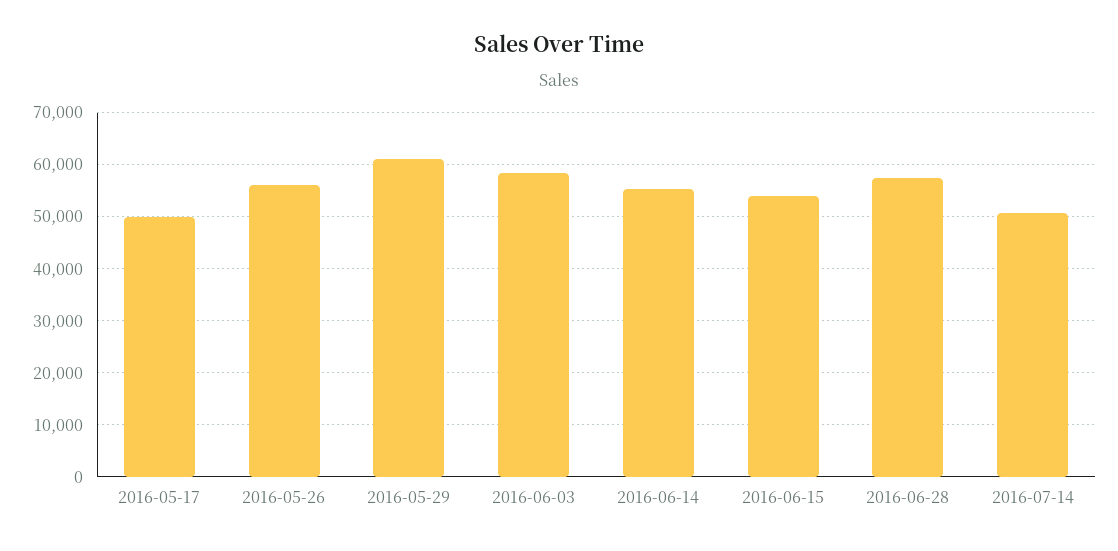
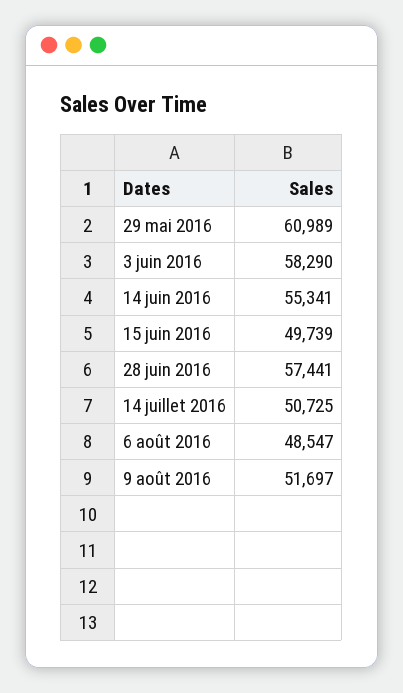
2016-05-17: 50000 -> none
2016-05-26: 56000 -> none
2016-06-15: 54000 -> 49739
6 août 2016: none -> 48547
9 août 2016: none -> 51697

